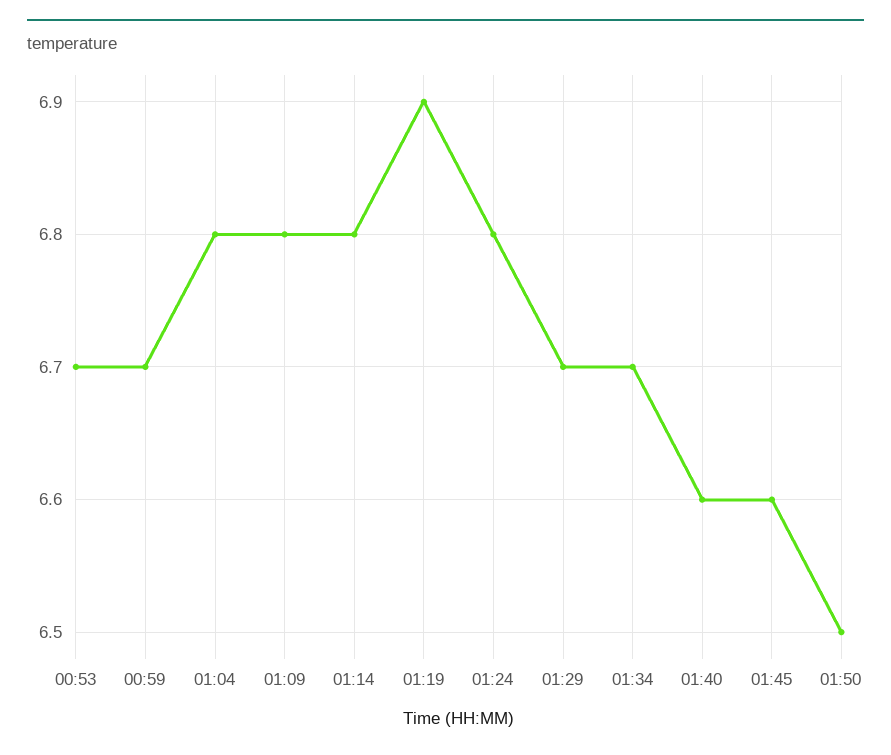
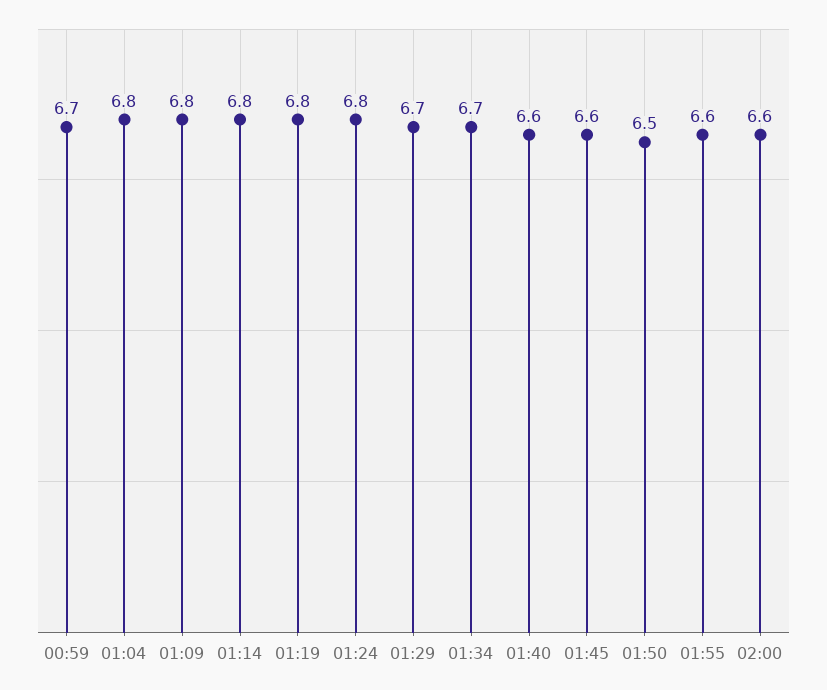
00:53: 6.7 -> none
01:19: 6.9 -> 6.8
01:55: none -> 6.6
02:00: none -> 6.6

